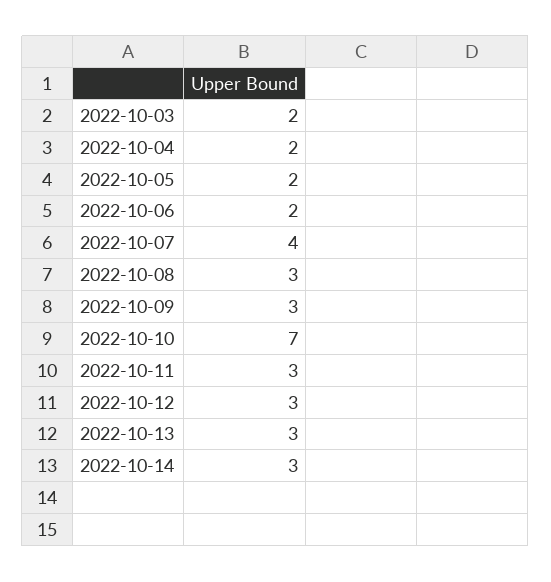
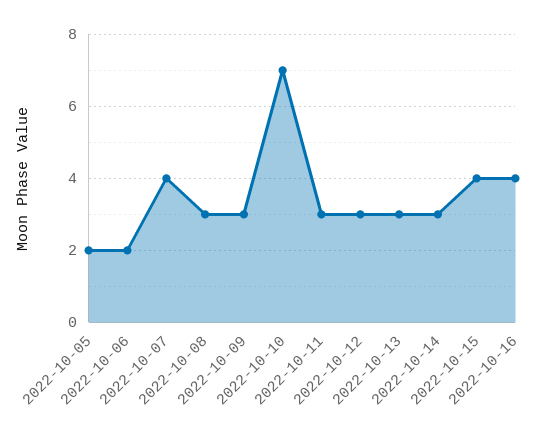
2022-10-03: 2 -> none
2022-10-04: 2 -> none
2022-10-15: none -> 4
2022-10-16: none -> 4

